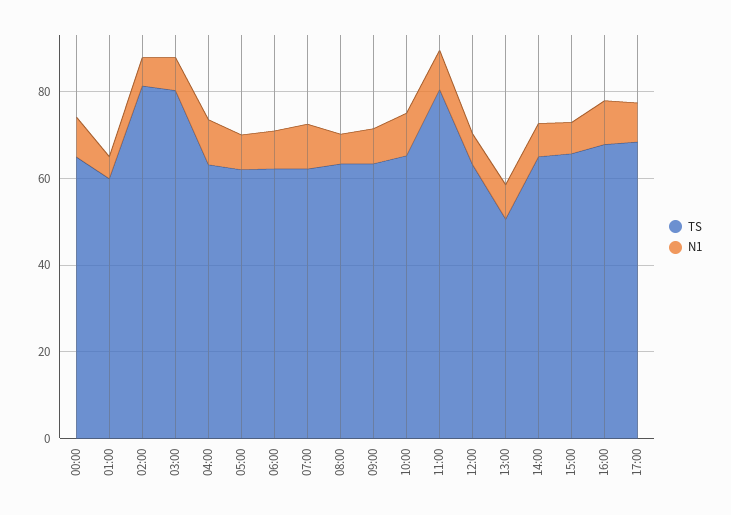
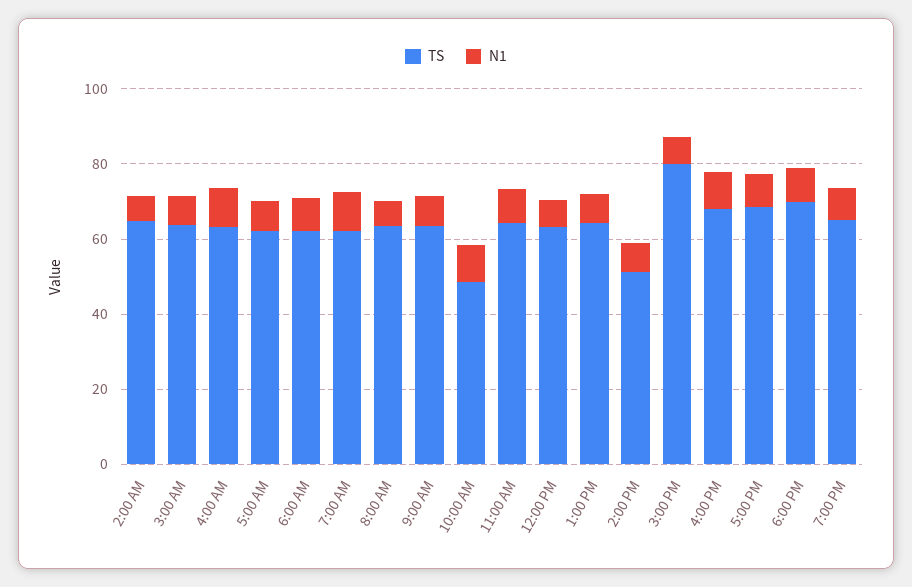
TS, 00:00: 65 -> none
N1, 00:00: 10 -> none
TS, 01:00: 60 -> none
N1, 01:00: 5 -> none
TS, 02:00: 80 -> 65
TS, 03:00: 80 -> 65
TS, 10:00: 65 -> 50
TS, 11:00: 80 -> 65
TS, 13:00: 50 -> 65
TS, 14:00: 65 -> 50
TS, 15:00: 65 -> 80
TS, 6:00 PM: none -> 70
N1, 6:00 PM: none -> 10
TS, 7:00 PM: none -> 65
N1, 7:00 PM: none -> 10

